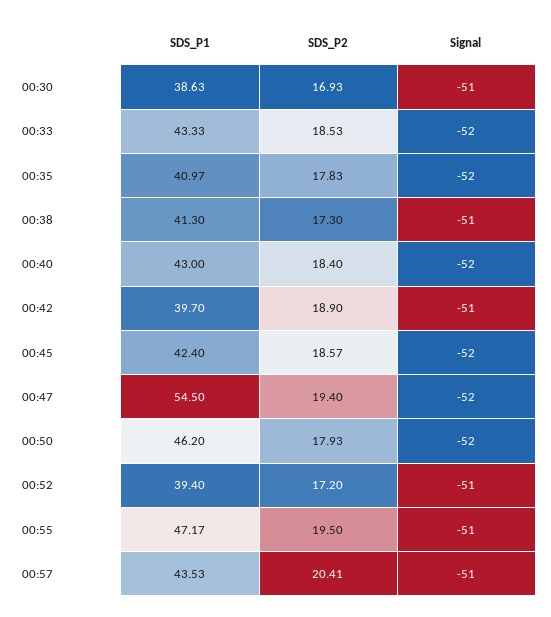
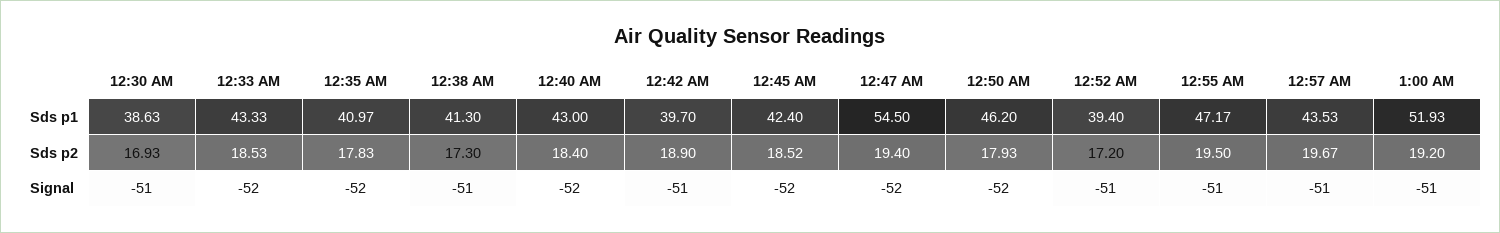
SDS_P2, 00:45: 18.57 -> 18.52
SDS_P2, 00:57: 20.41 -> 19.67
SDS_P1, 1:00 AM: none -> 51.93
SDS_P2, 1:00 AM: none -> 19.2
Signal, 1:00 AM: none -> -51

